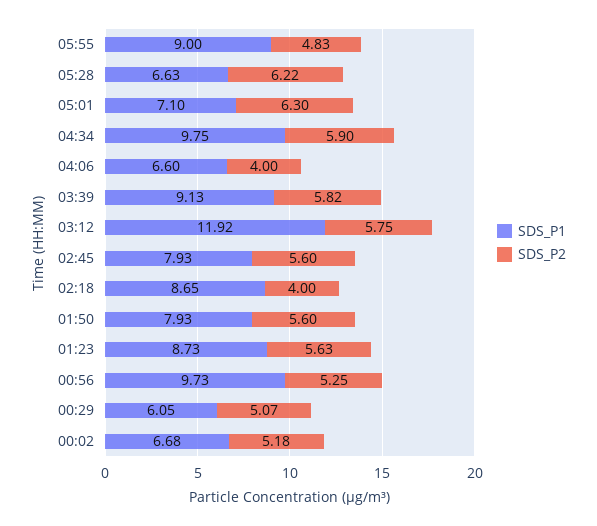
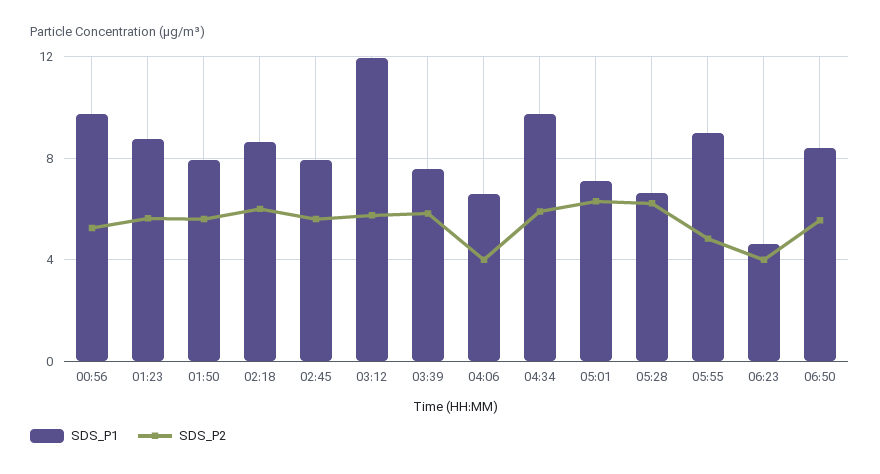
SDS_P1, 03:39: 9.13 -> 7.5
SDS_P2, 02:18: 4 -> 6
SDS_P1, 00:29: 6.05 -> none
SDS_P2, 00:29: 5.07 -> none
SDS_P1, 00:02: 6.68 -> none
SDS_P2, 00:02: 5.18 -> none
SDS_P1, 06:23: none -> 4.5
SDS_P2, 06:23: none -> 4
SDS_P1, 06:50: none -> 8.5
SDS_P2, 06:50: none -> 5.5

